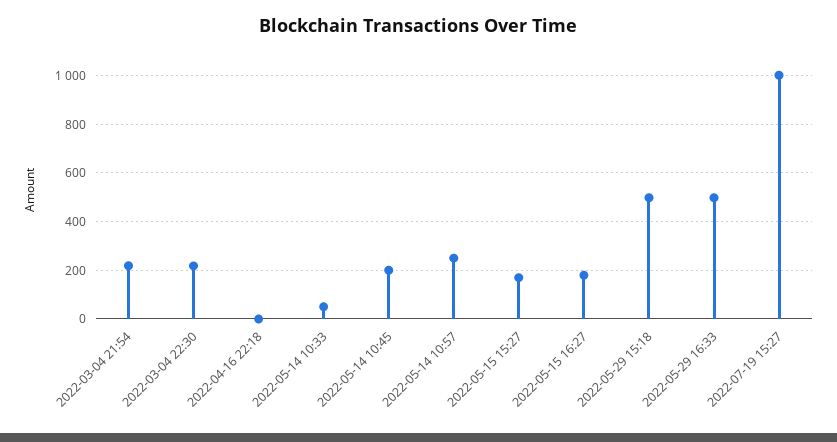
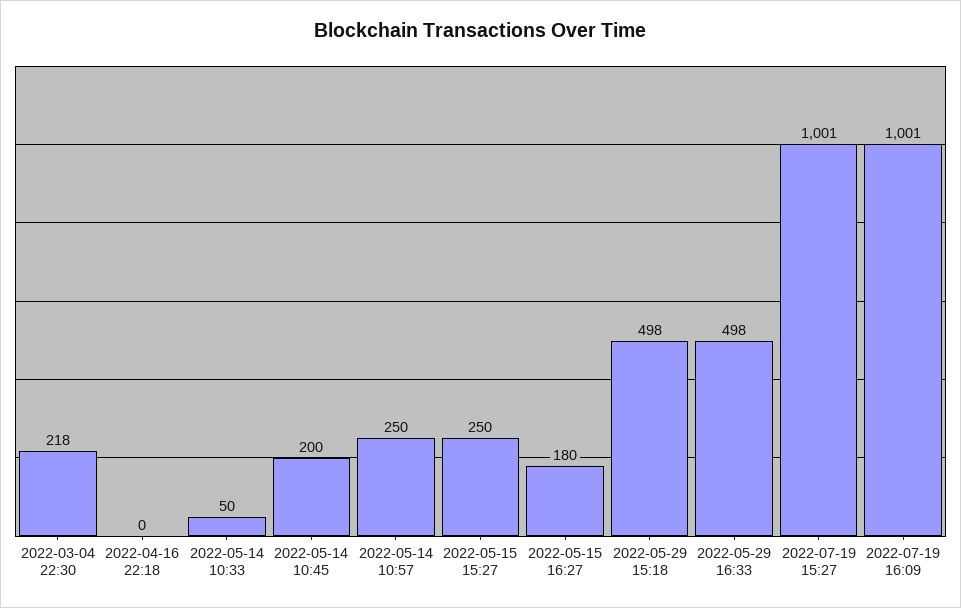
2022-03-04 21:54: 225 -> none
2022-05-15 15:27: 175 -> 250
2022-07-19 16:09: none -> 1001

